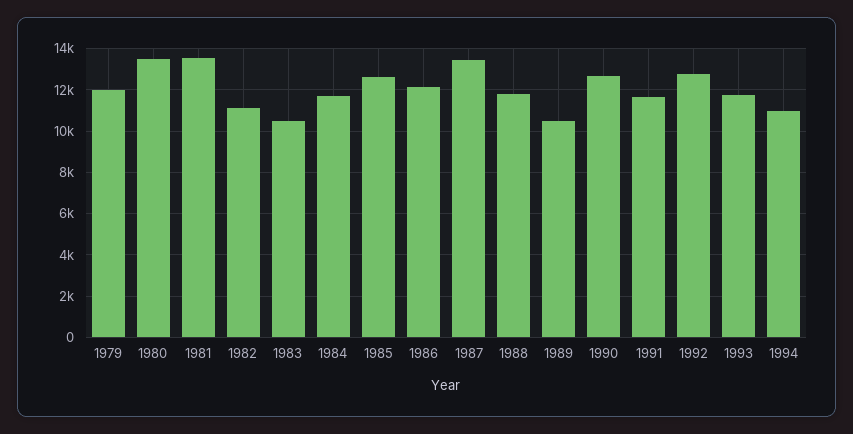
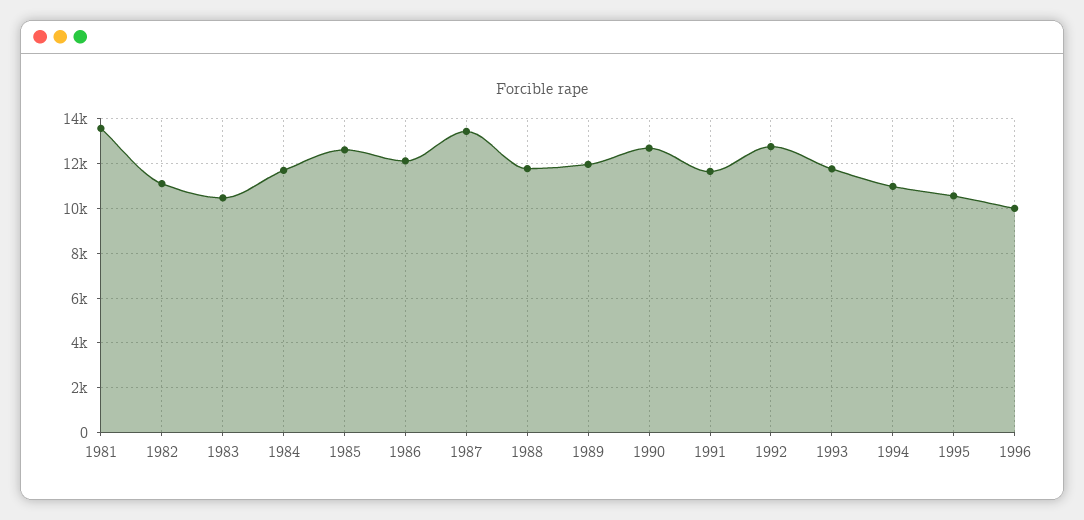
1979: 12000 -> none
1980: 13500 -> none
1989: 10500 -> 12000
1995: none -> 10500
1996: none -> 10000

